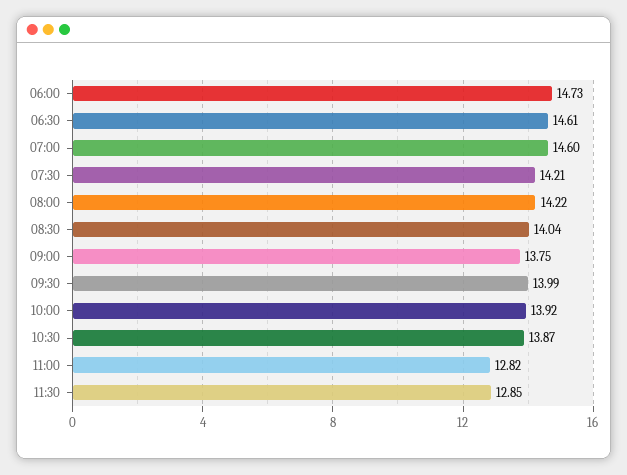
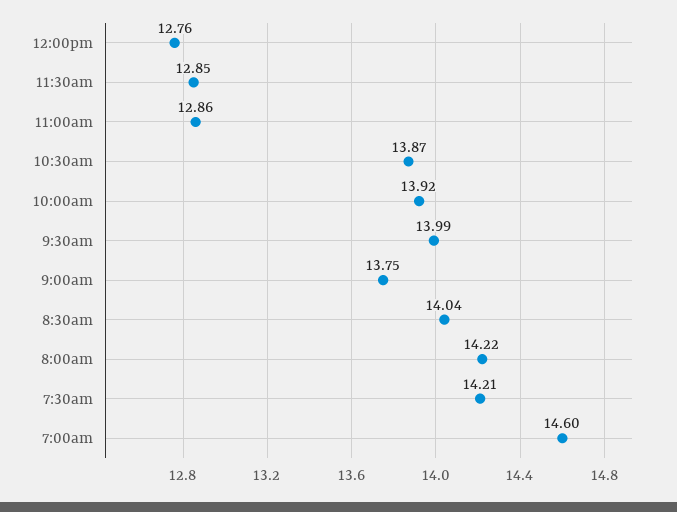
06:00: 14.73 -> none
06:30: 14.61 -> none
11:00: 12.82 -> 12.86
12:00pm: none -> 12.76

